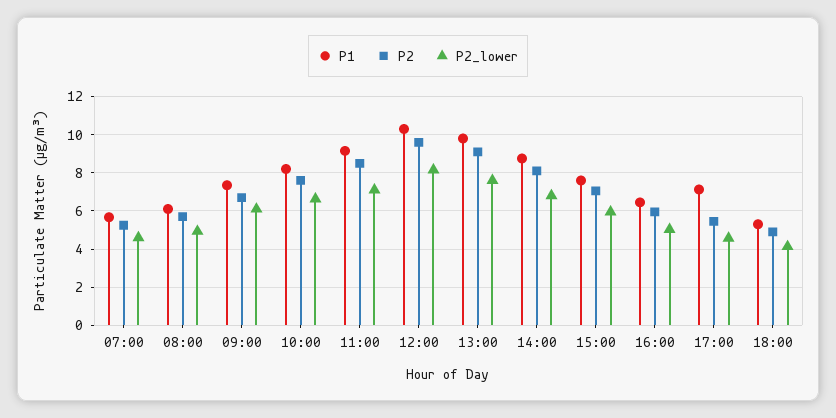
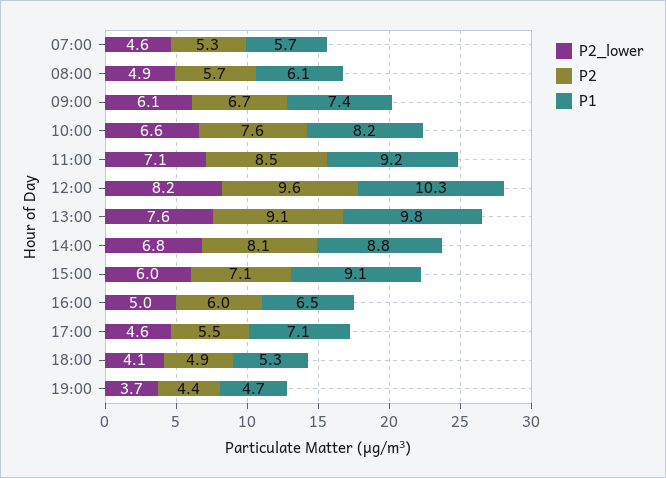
P1, 15:00: 7.5 -> 9.1
P2_lower, 19:00: none -> 3.7
P2, 19:00: none -> 4.4
P1, 19:00: none -> 4.7

